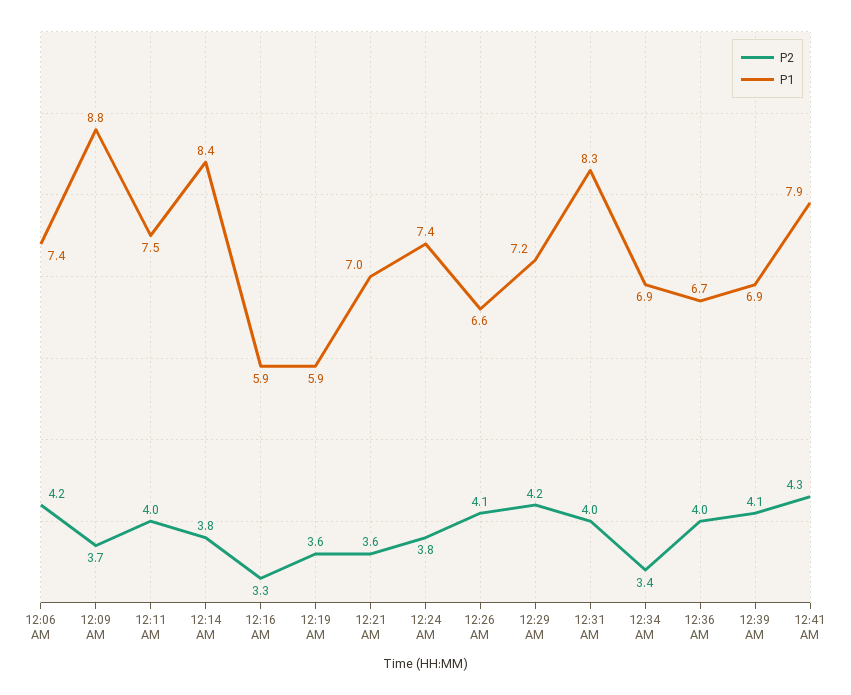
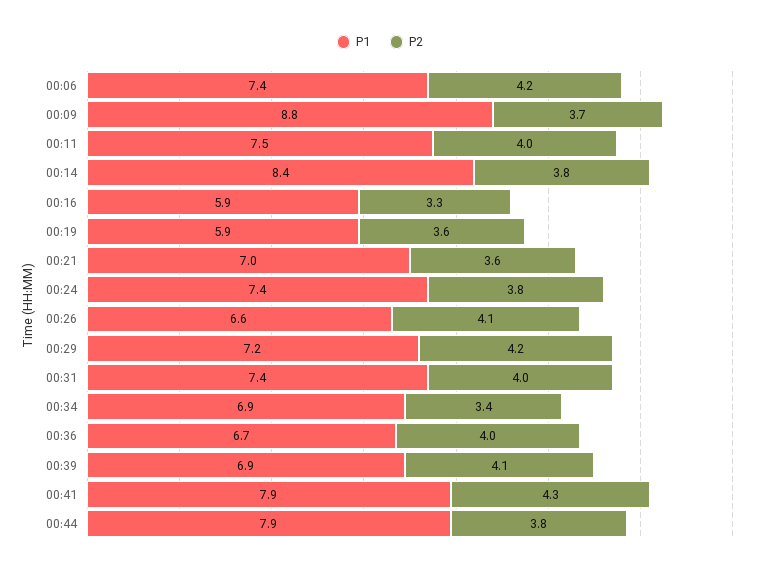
P1, 12:31 AM: 8.3 -> 7.4
P1, 00:44: none -> 7.9
P2, 00:44: none -> 3.8

